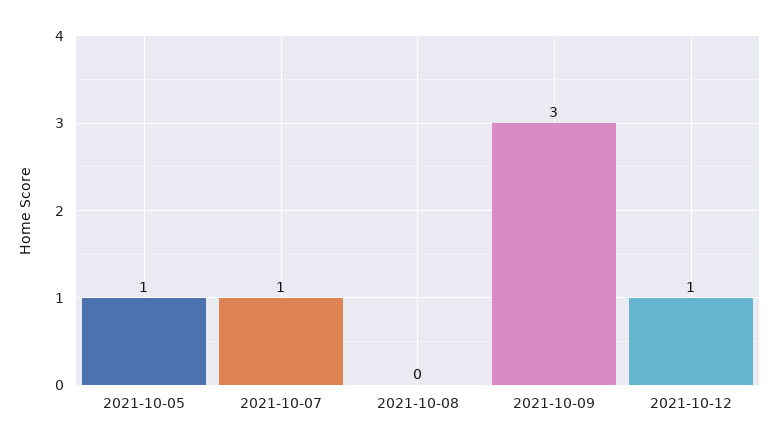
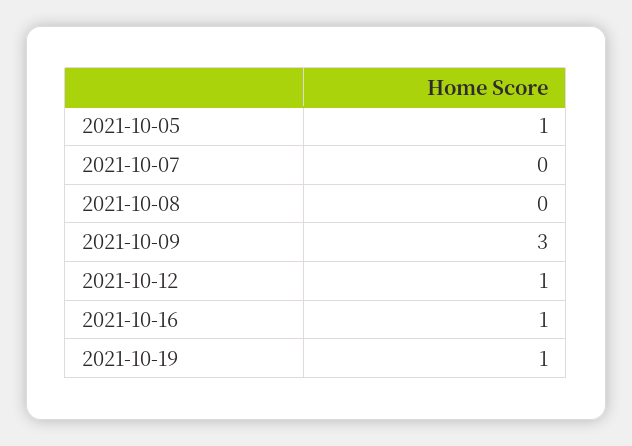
2021-10-07: 1 -> 0
2021-10-16: none -> 1
2021-10-19: none -> 1

